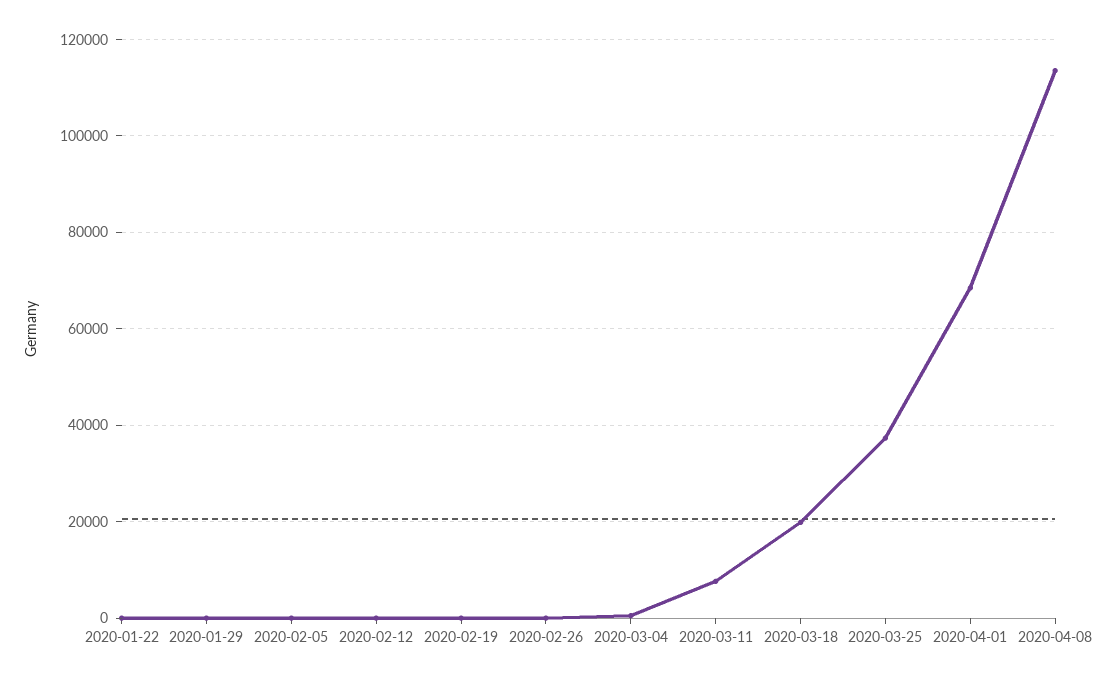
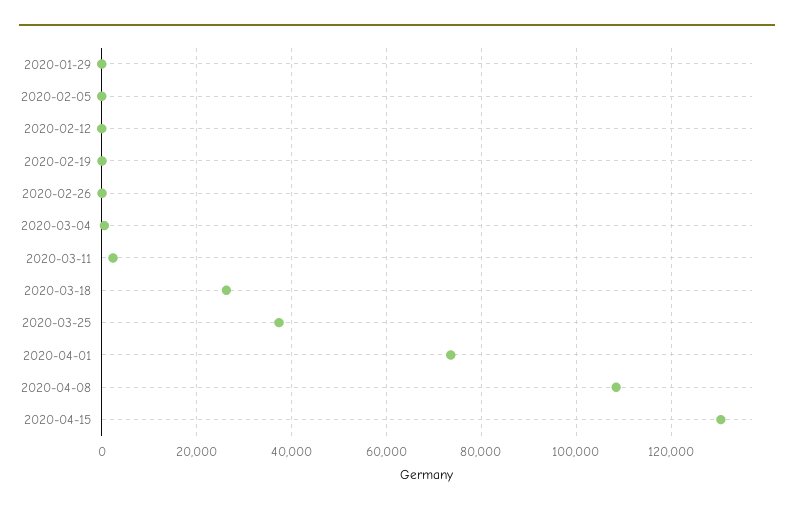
2020-01-22: 0 -> none
2020-03-11: 8000 -> 2000
2020-03-18: 20000 -> 26000
2020-04-01: 68000 -> 74000
2020-04-08: 114000 -> 108000
2020-04-15: none -> 130000

